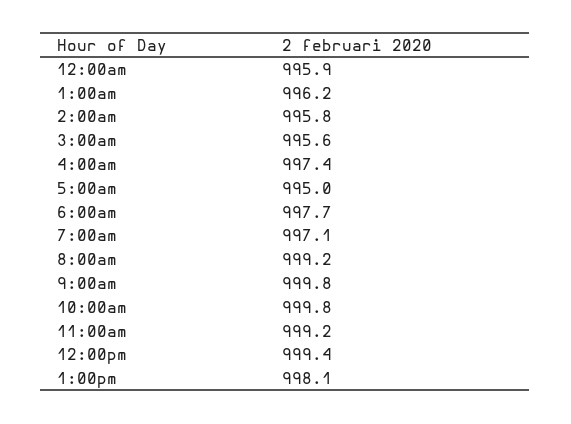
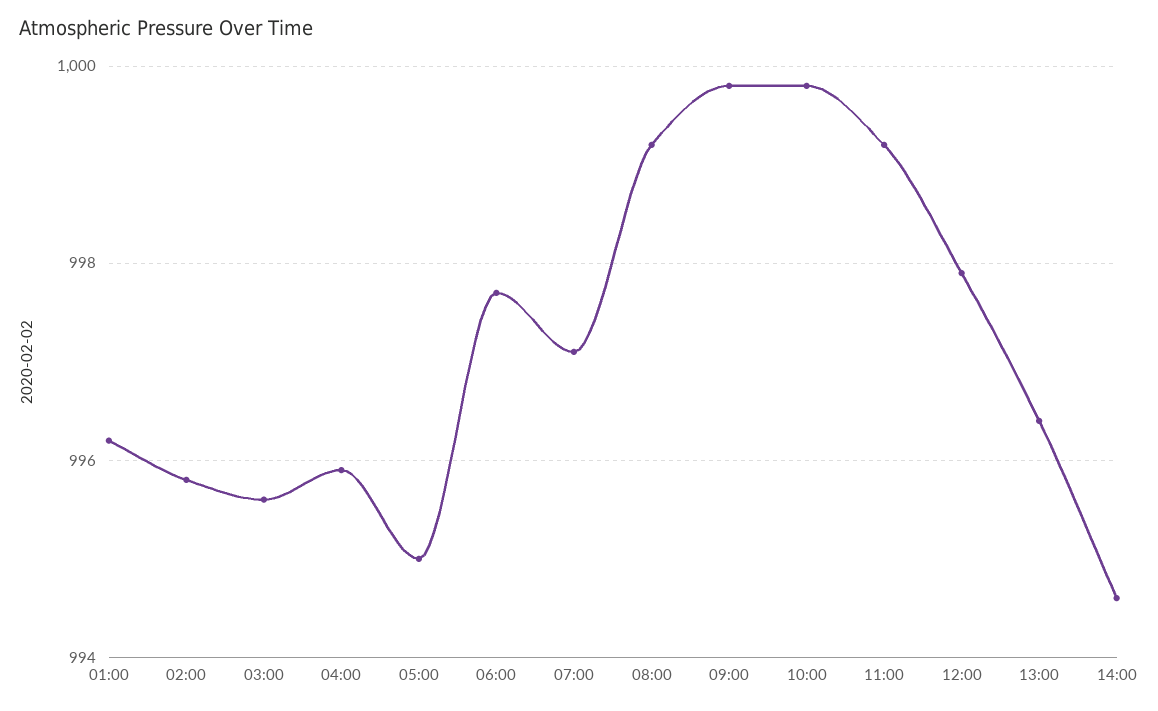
12:00am: 995.9 -> none
4:00am: 997.4 -> 996
12:00pm: 999.4 -> 998
1:00pm: 998.1 -> 996.5
14:00: none -> 994.5

